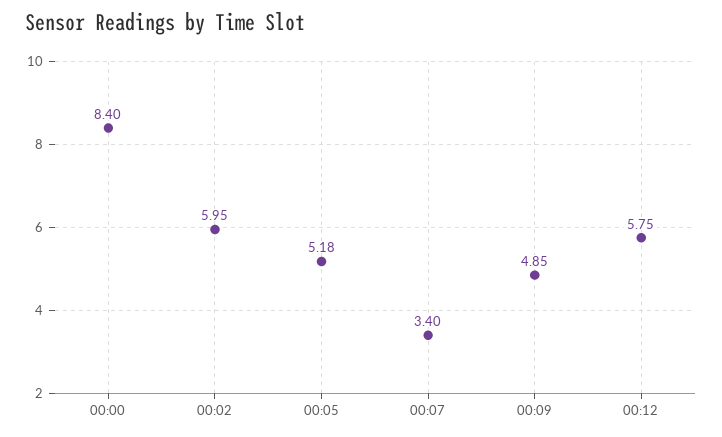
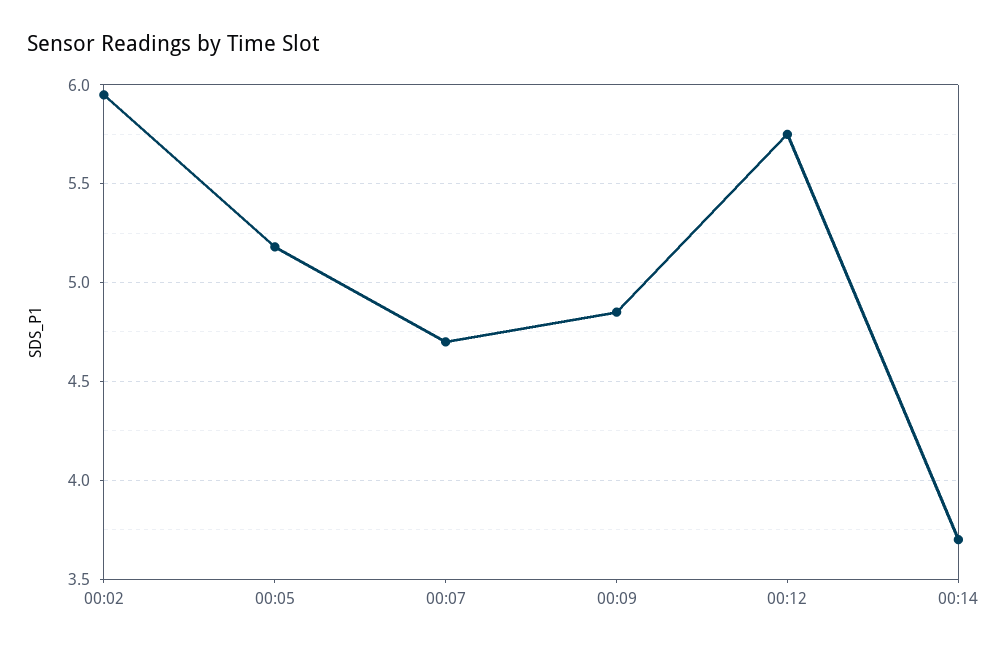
00:00: 8.4 -> none
00:07: 3.4 -> 4.7
00:14: none -> 3.7

